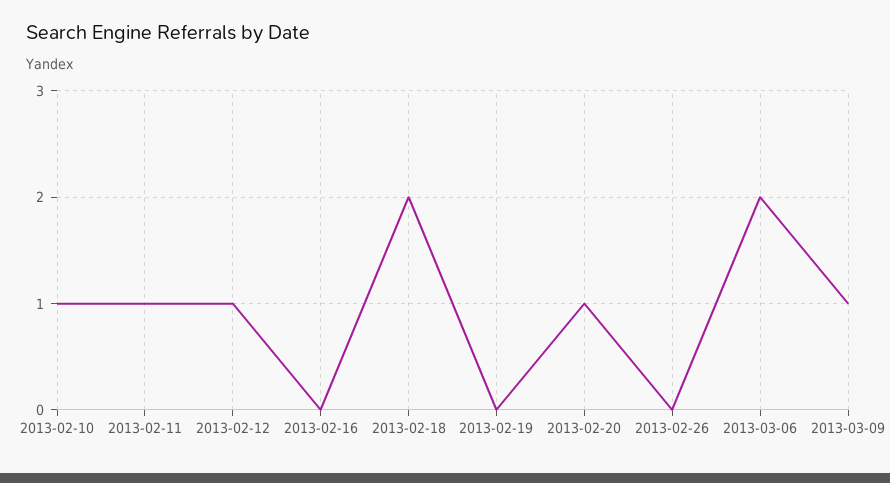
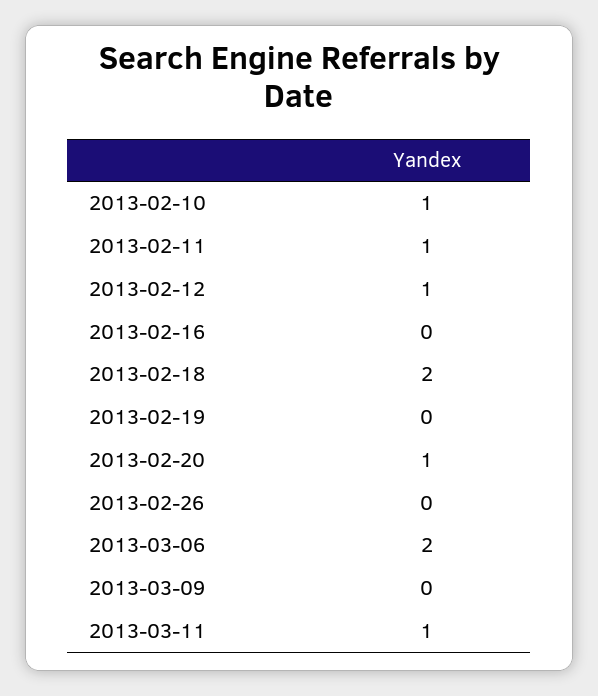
2013-03-09: 1 -> 0
2013-03-11: none -> 1

